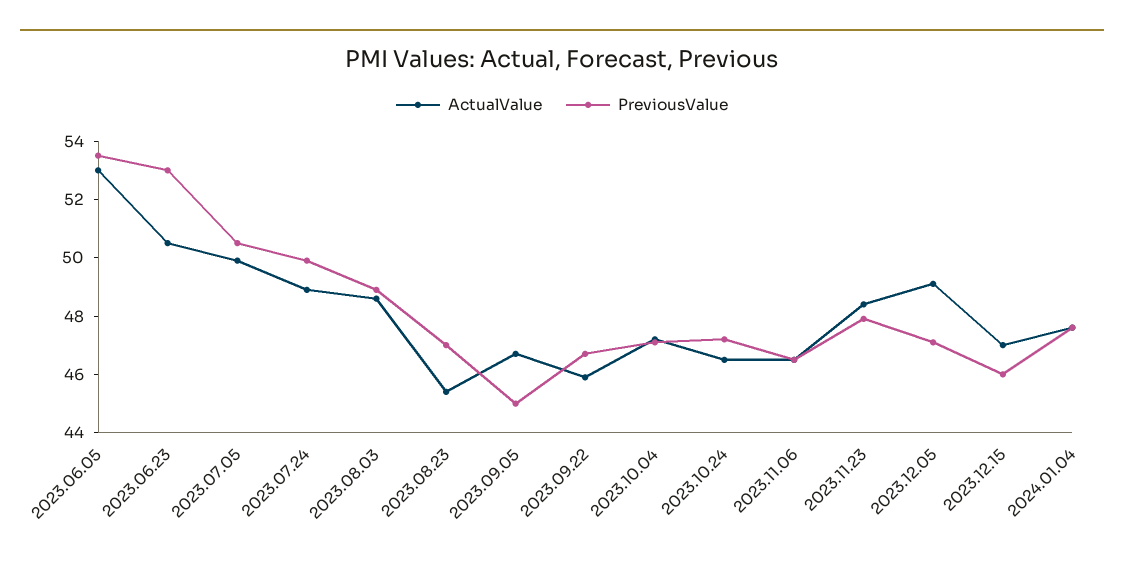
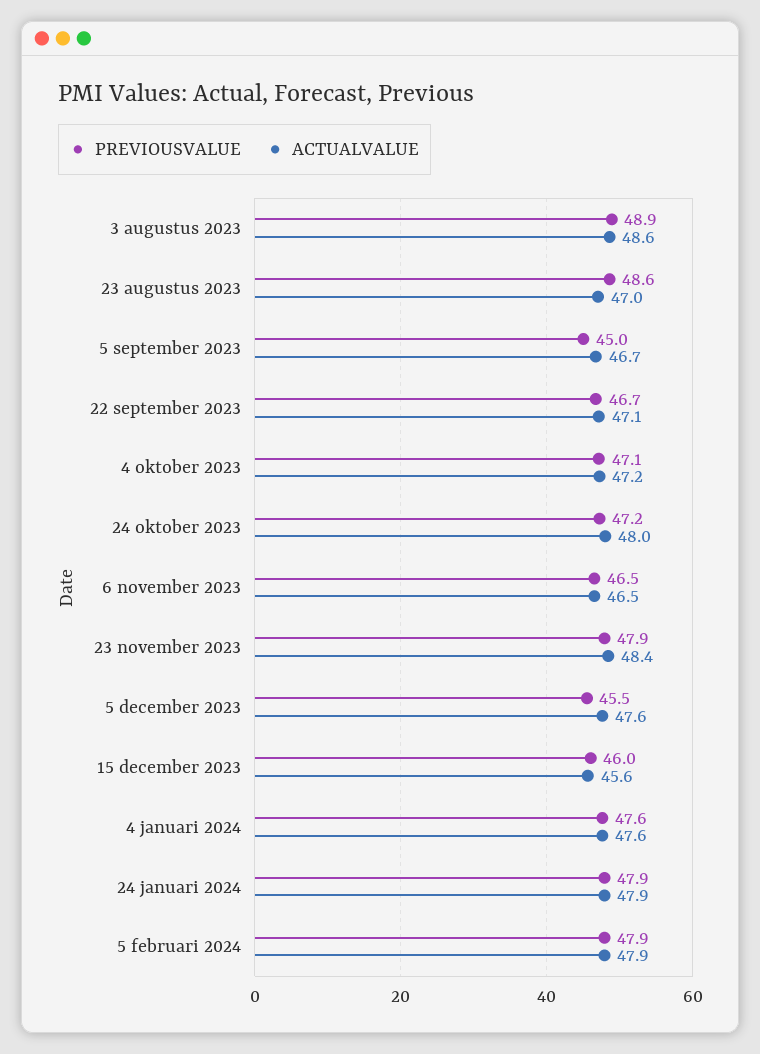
ActualValue, 2023.06.05: 53 -> none
PreviousValue, 2023.06.05: 53.5 -> none
ActualValue, 2023.06.23: 50.5 -> none
PreviousValue, 2023.06.23: 53 -> none
ActualValue, 2023.07.05: 50 -> none
PreviousValue, 2023.07.05: 50.5 -> none
ActualValue, 2023.07.24: 49 -> none
PreviousValue, 2023.07.24: 50 -> none
ActualValue, 2023.08.23: 45.5 -> 47
PreviousValue, 2023.08.23: 47 -> 48.6
ActualValue, 2023.09.22: 46 -> 47.1
ActualValue, 2023.10.24: 46.5 -> 48
ActualValue, 2023.12.05: 49 -> 47.6
PreviousValue, 2023.12.05: 47 -> 45.5
ActualValue, 2023.12.15: 47 -> 45.6
PreviousValue, 24 januari 2024: none -> 47.9
ActualValue, 24 januari 2024: none -> 47.9
PreviousValue, 5 februari 2024: none -> 47.9
ActualValue, 5 februari 2024: none -> 47.9

